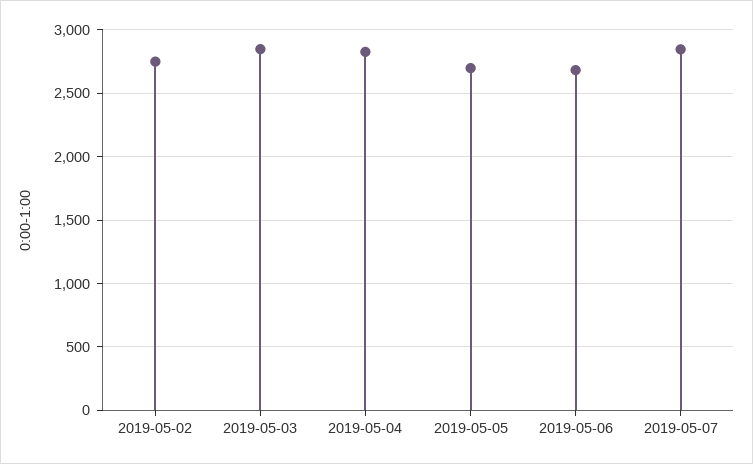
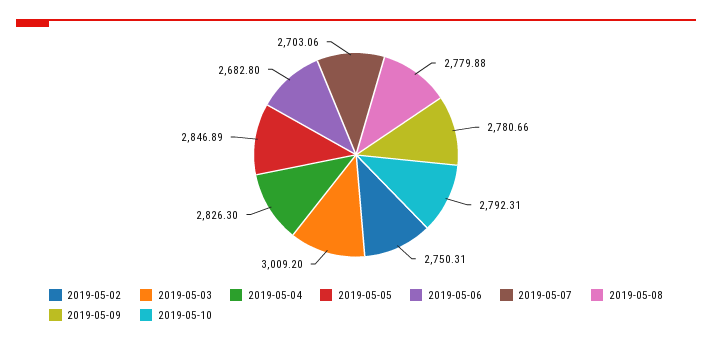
2019-05-03: 2850 -> 3009.2
2019-05-05: 2700 -> 2846.89
2019-05-07: 2850 -> 2703.06
2019-05-08: none -> 2779.88
2019-05-09: none -> 2780.66
2019-05-10: none -> 2792.31

